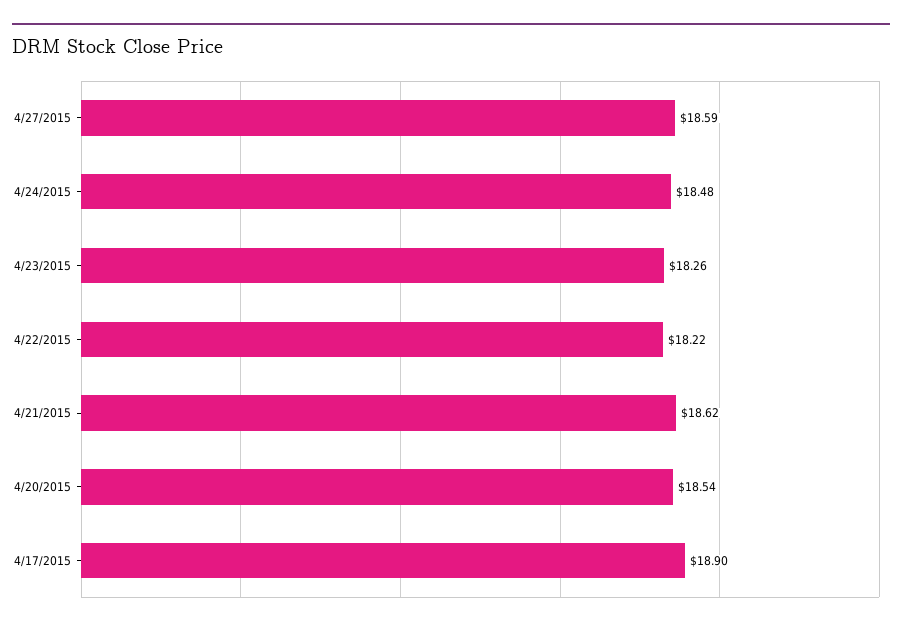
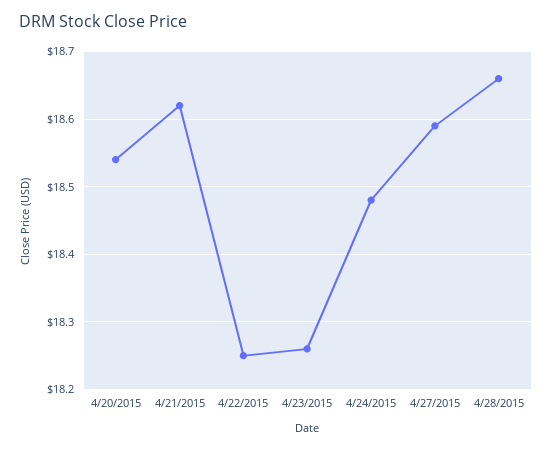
4/22/2015: 18.22 -> 18.25
4/17/2015: 18.9 -> none
4/28/2015: none -> 18.66

